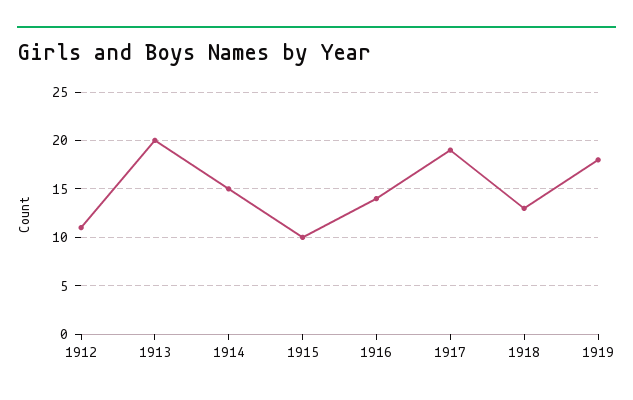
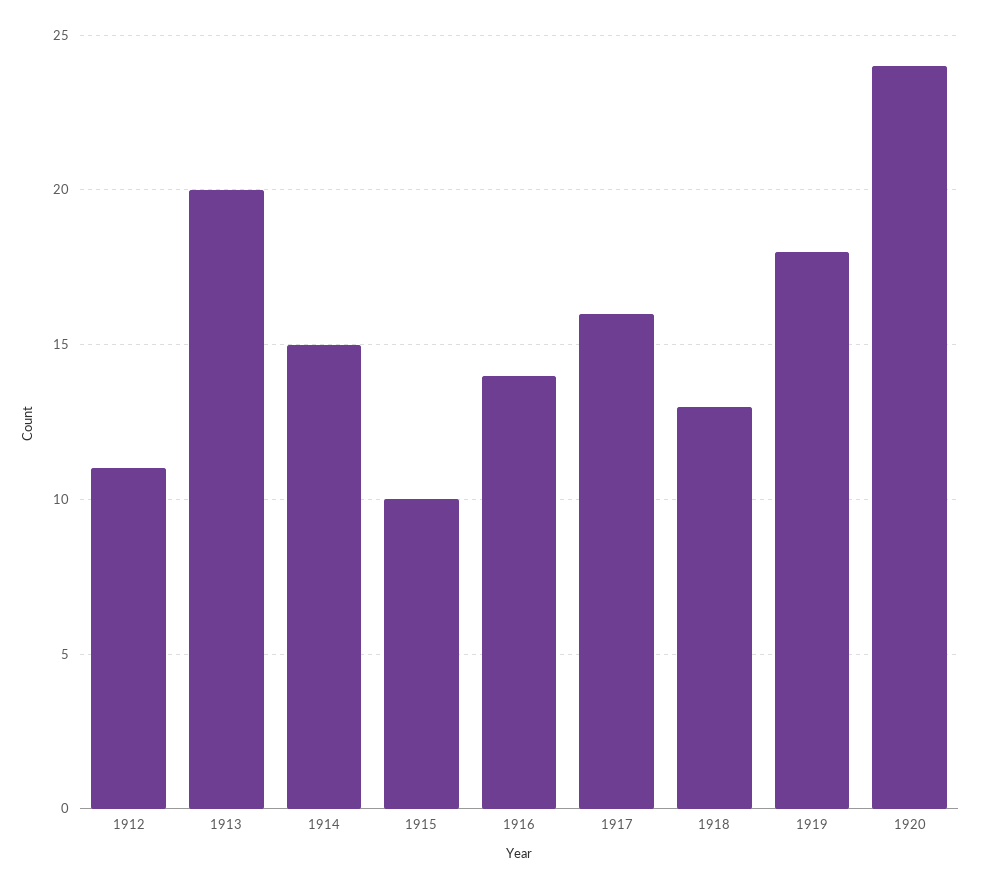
1917: 19 -> 16
1920: none -> 24

